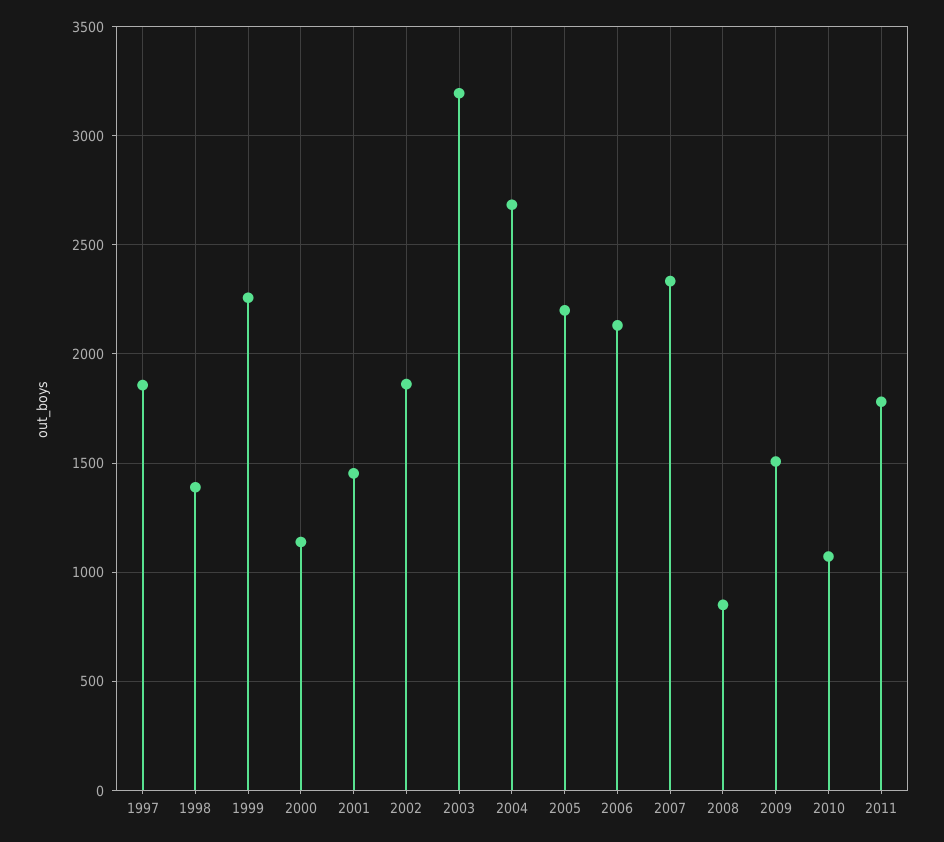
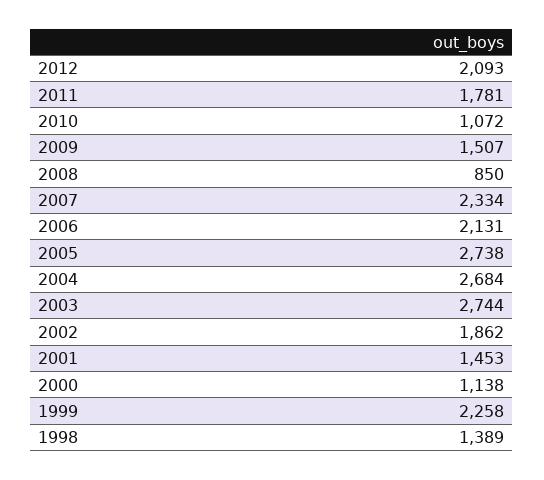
1997: 1850 -> none
2003: 3200 -> 2744
2005: 2200 -> 2738
2012: none -> 2093

